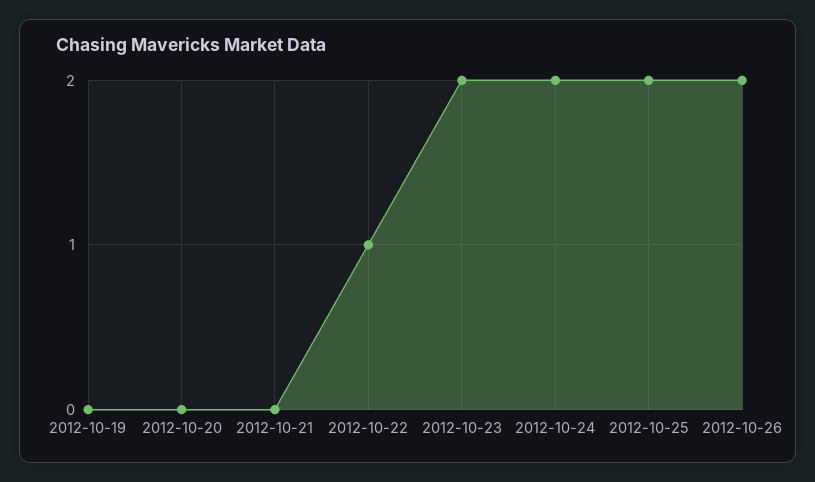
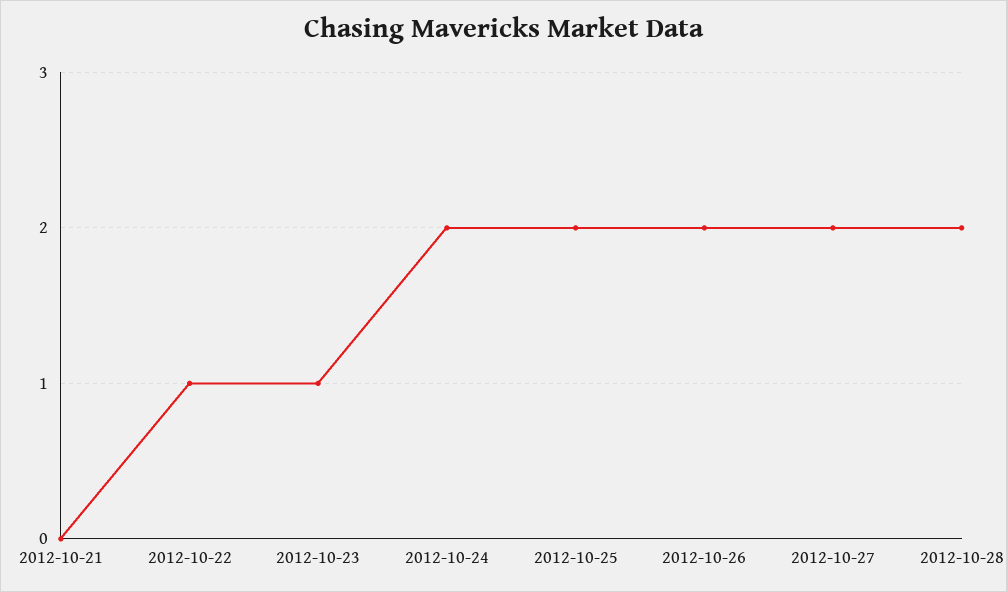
2012-10-19: 0 -> none
2012-10-20: 0 -> none
2012-10-23: 2 -> 1
2012-10-27: none -> 2
2012-10-28: none -> 2

